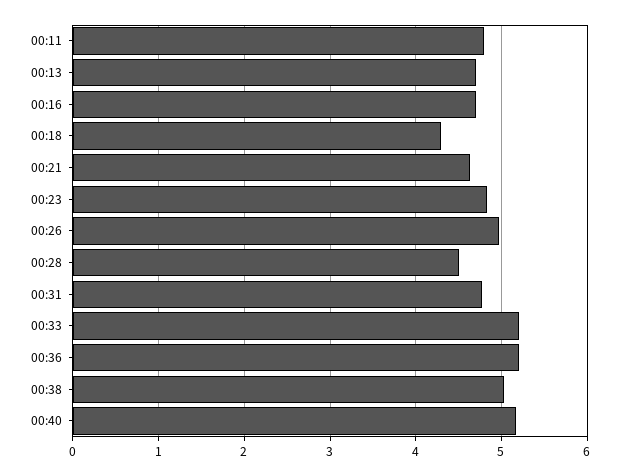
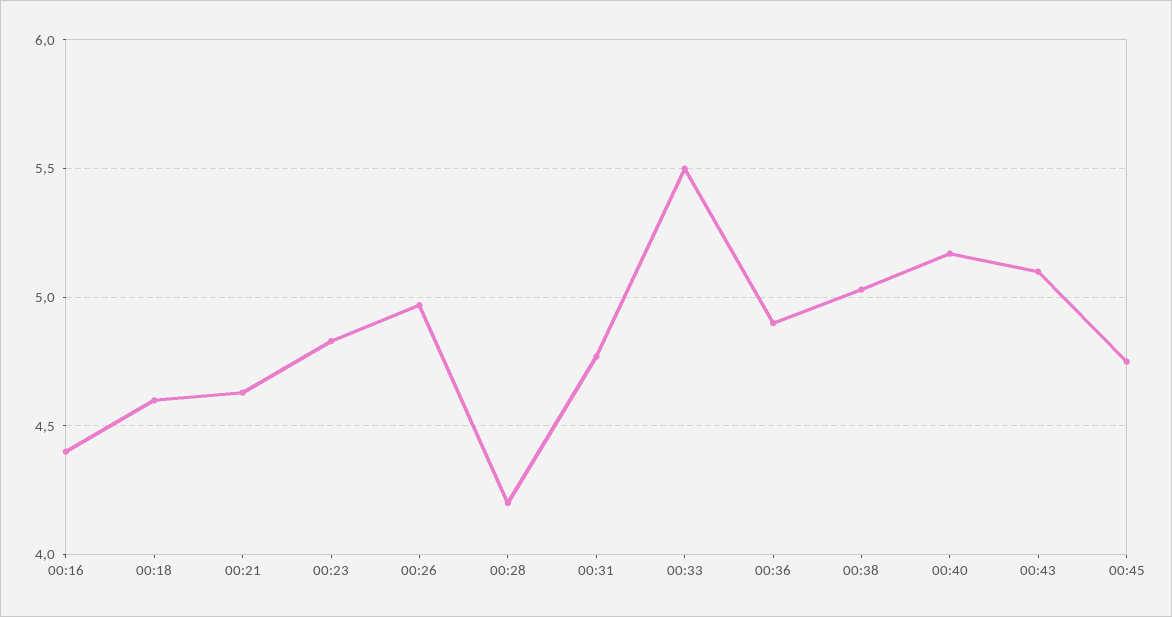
00:11: 4.8 -> none
00:13: 4.7 -> none
00:16: 4.7 -> 4.4
00:18: 4.3 -> 4.6
00:28: 4.5 -> 4.2
00:33: 5.2 -> 5.5
00:36: 5.2 -> 4.9
00:43: none -> 5.1
00:45: none -> 4.75

